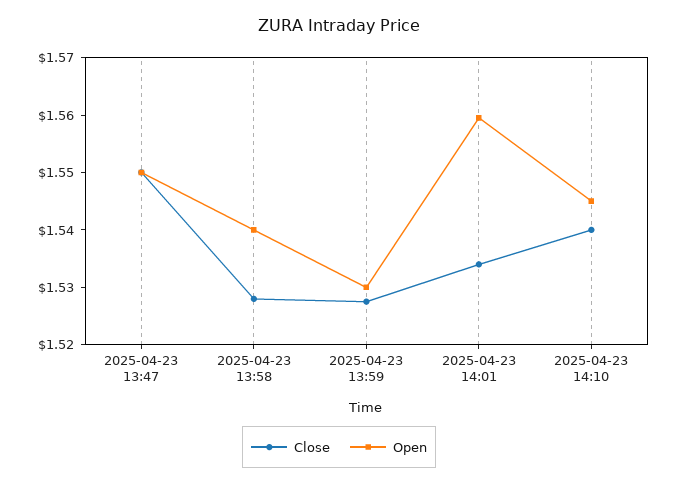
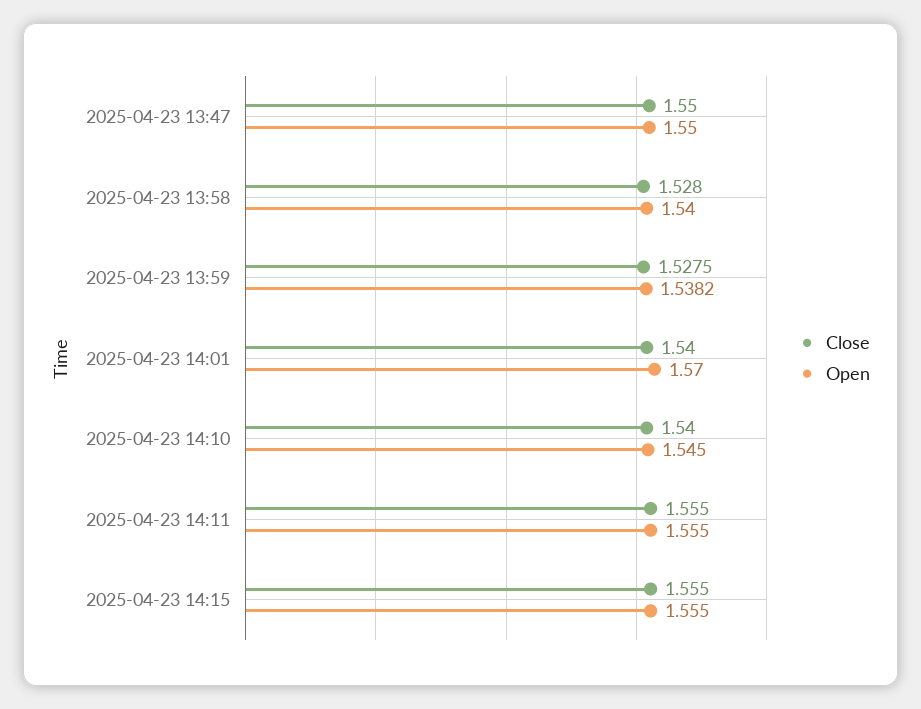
Open, 2025-04-23 13:59: 1.53 -> 1.5382
Close, 2025-04-23 14:01: 1.534 -> 1.54
Open, 2025-04-23 14:01: 1.56 -> 1.57
Close, 2025-04-23 14:11: none -> 1.555
Open, 2025-04-23 14:11: none -> 1.555
Close, 2025-04-23 14:15: none -> 1.555
Open, 2025-04-23 14:15: none -> 1.555

